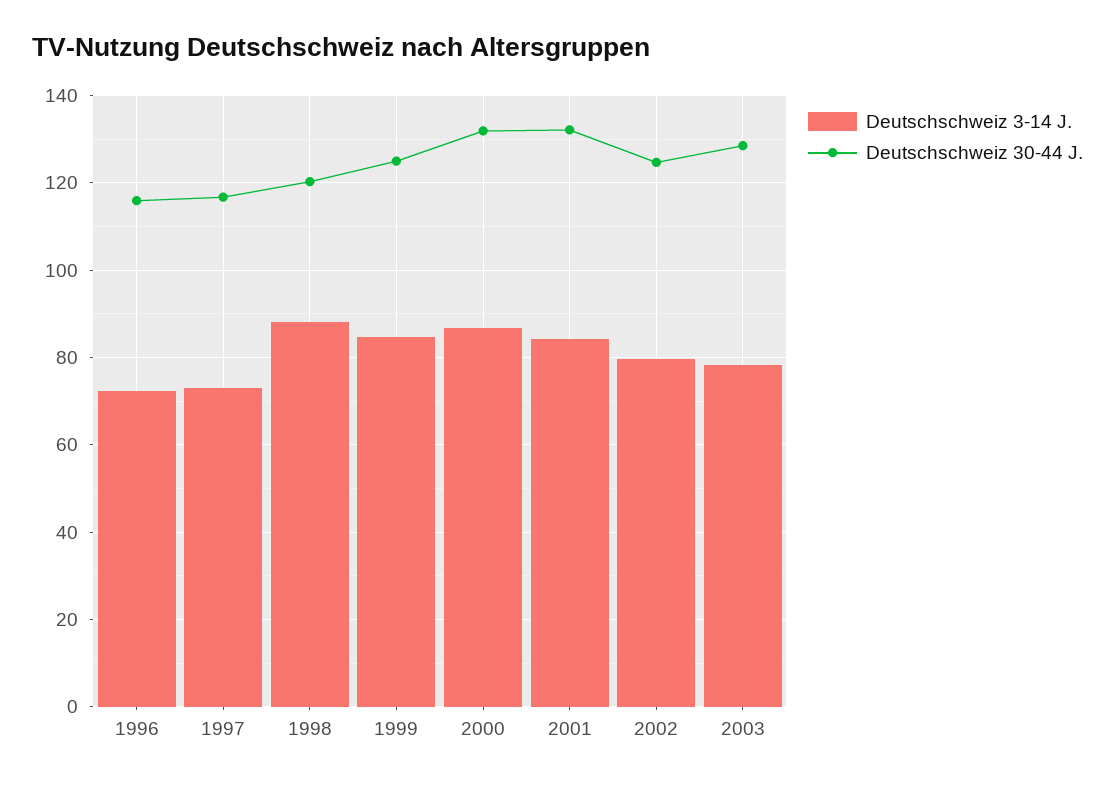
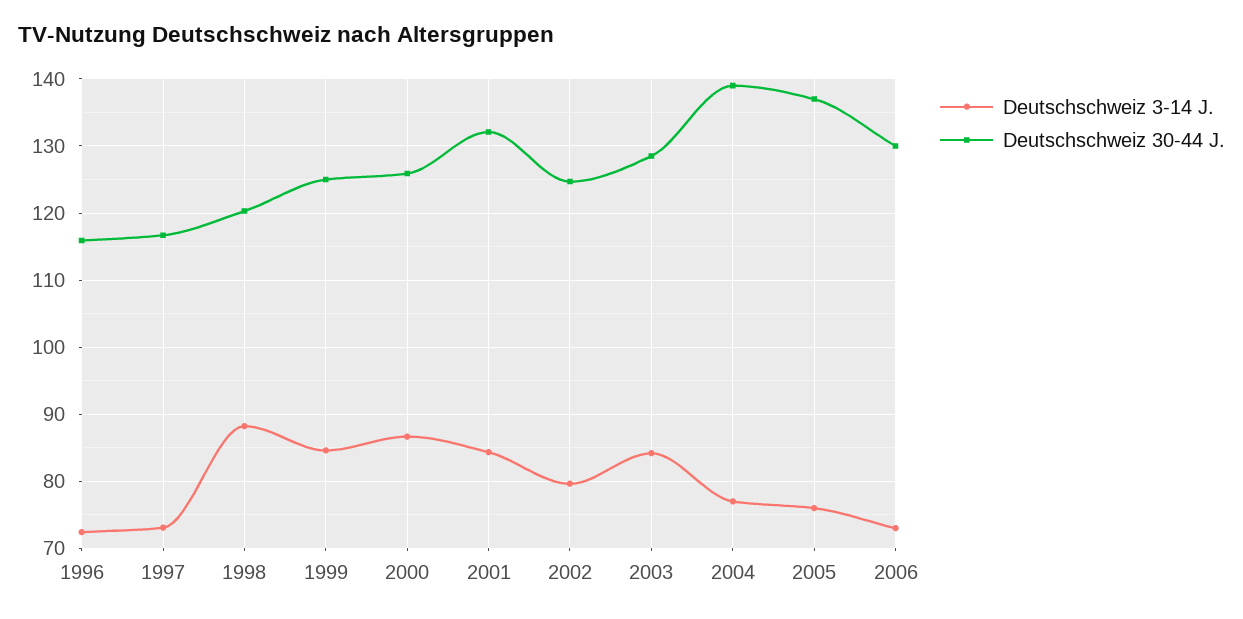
Deutschschweiz 30-44 J., 2000: 132 -> 126
Deutschschweiz 3-14 J., 2003: 78 -> 84
Deutschschweiz 3-14 J., 2004: none -> 77
Deutschschweiz 30-44 J., 2004: none -> 139
Deutschschweiz 3-14 J., 2005: none -> 76
Deutschschweiz 30-44 J., 2005: none -> 137
Deutschschweiz 3-14 J., 2006: none -> 73
Deutschschweiz 30-44 J., 2006: none -> 130

